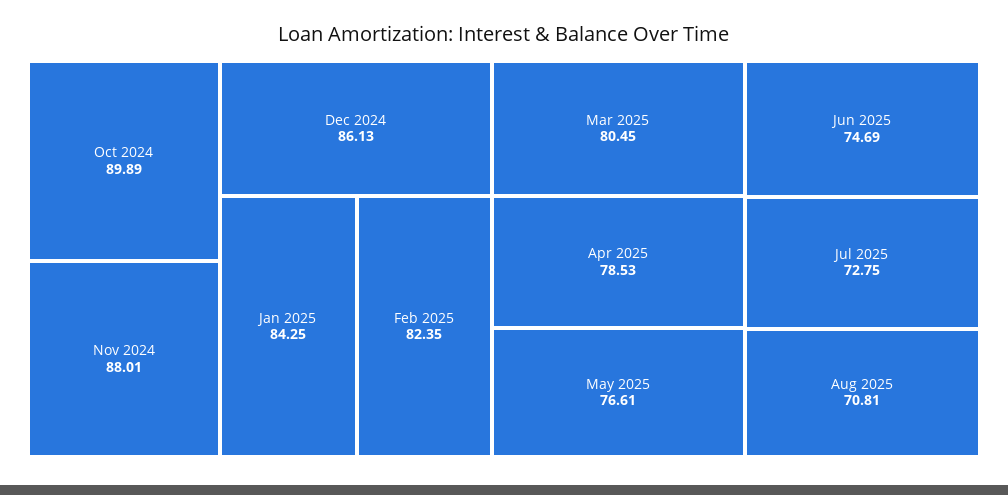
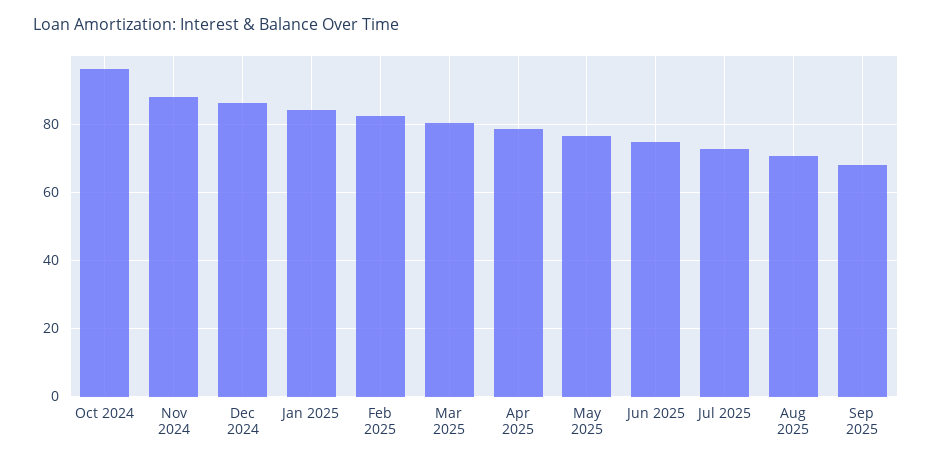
Oct 2024: 89.89 -> 96
Sep 2025: none -> 68

